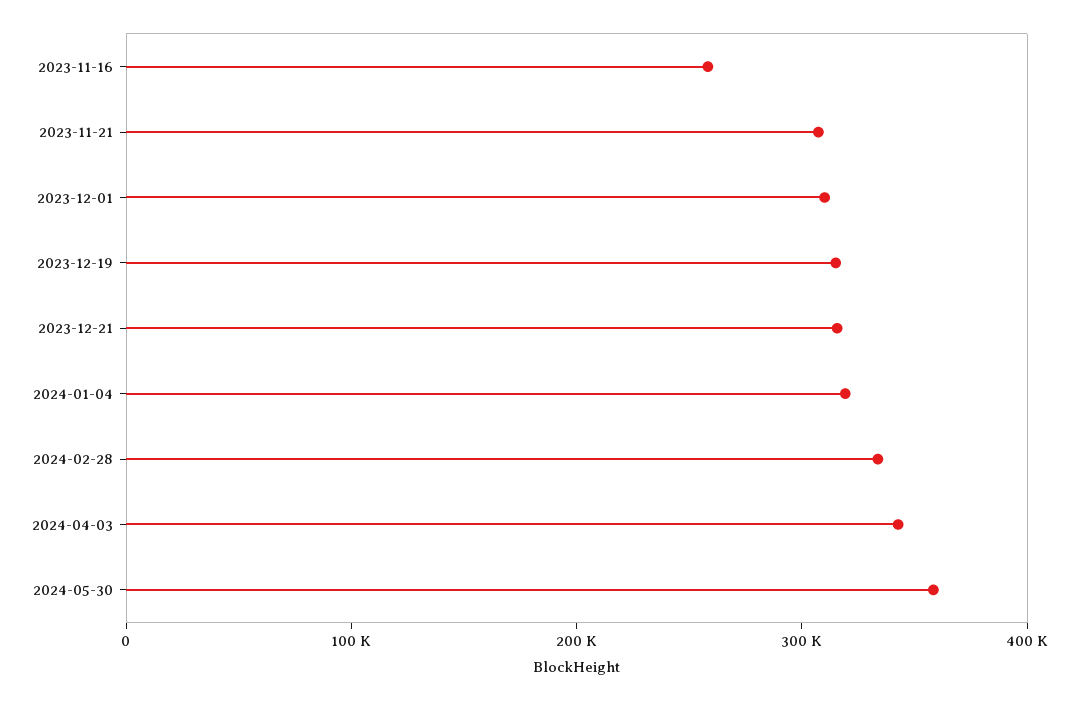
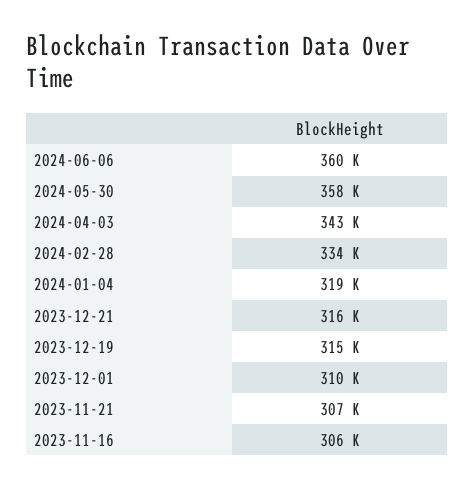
2023-11-16: 260000 -> 306000
2024-06-06: none -> 360000

